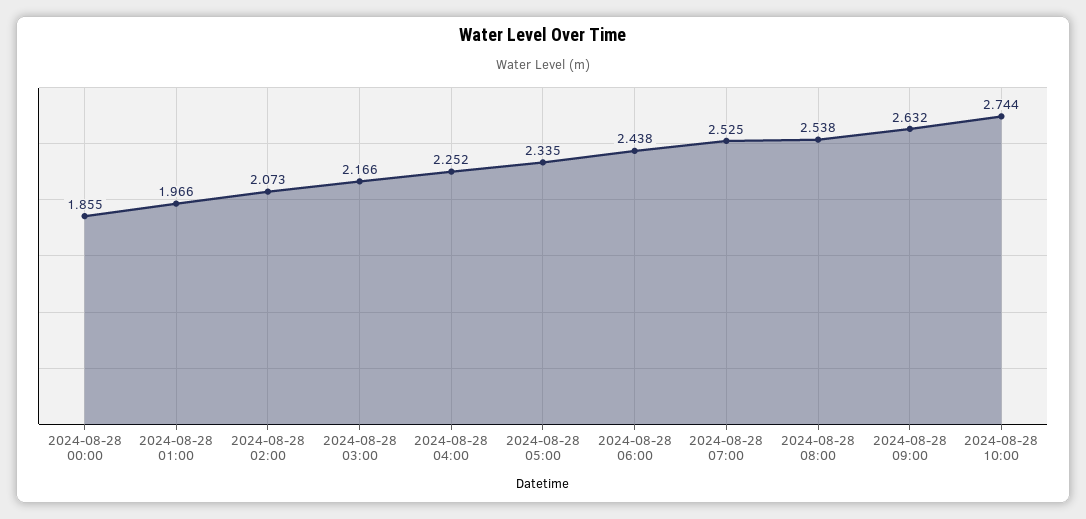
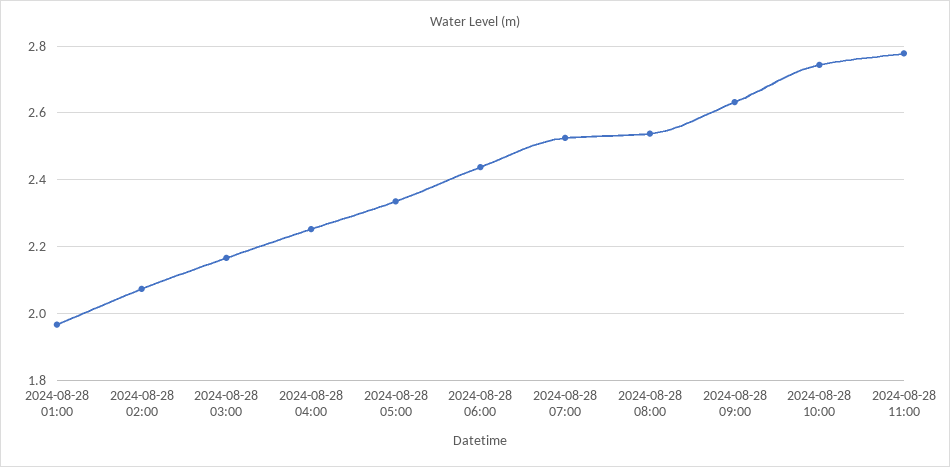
2024-08-28 00:00: 1.855 -> none
2024-08-28 11:00: none -> 2.78

